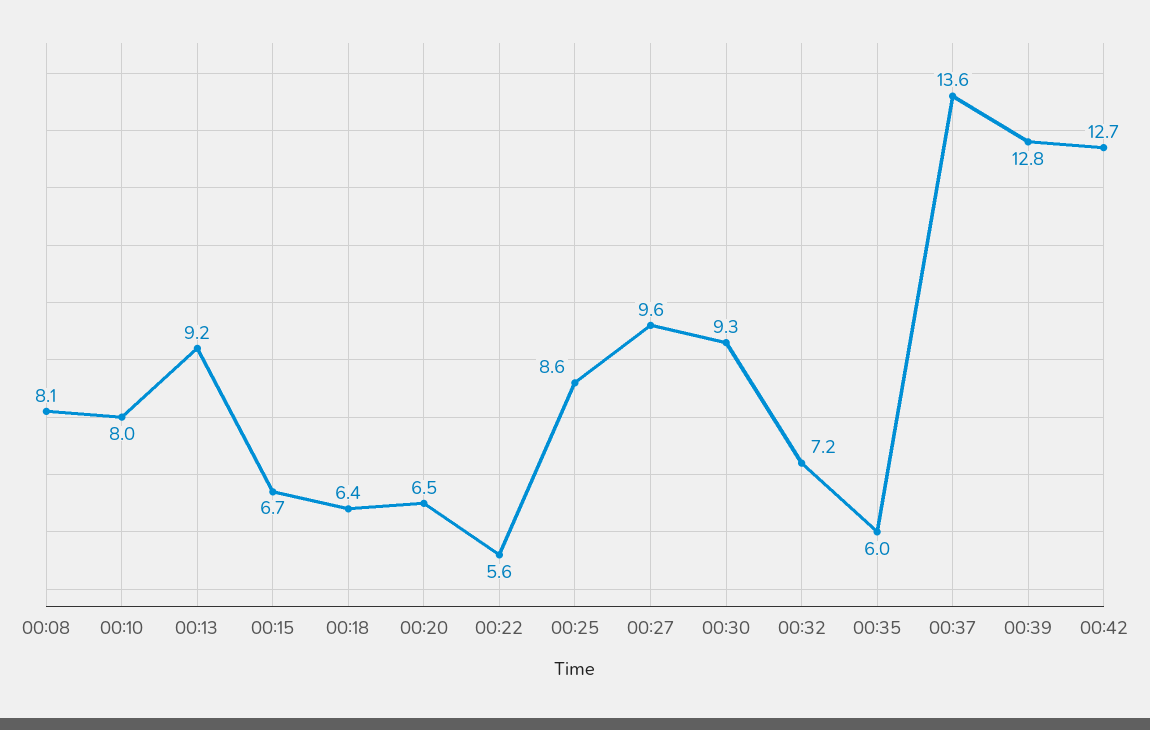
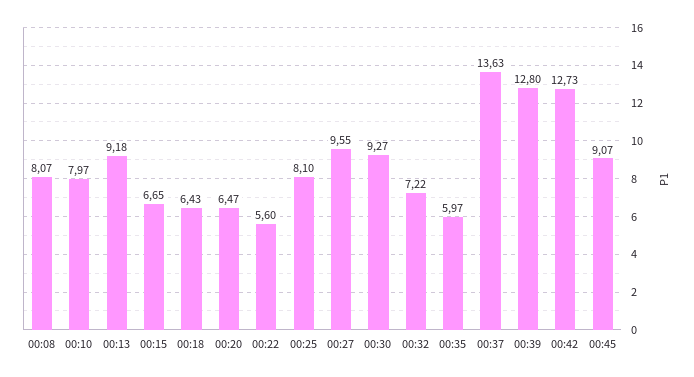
00:25: 8.6 -> 8.1
00:45: none -> 9.07

